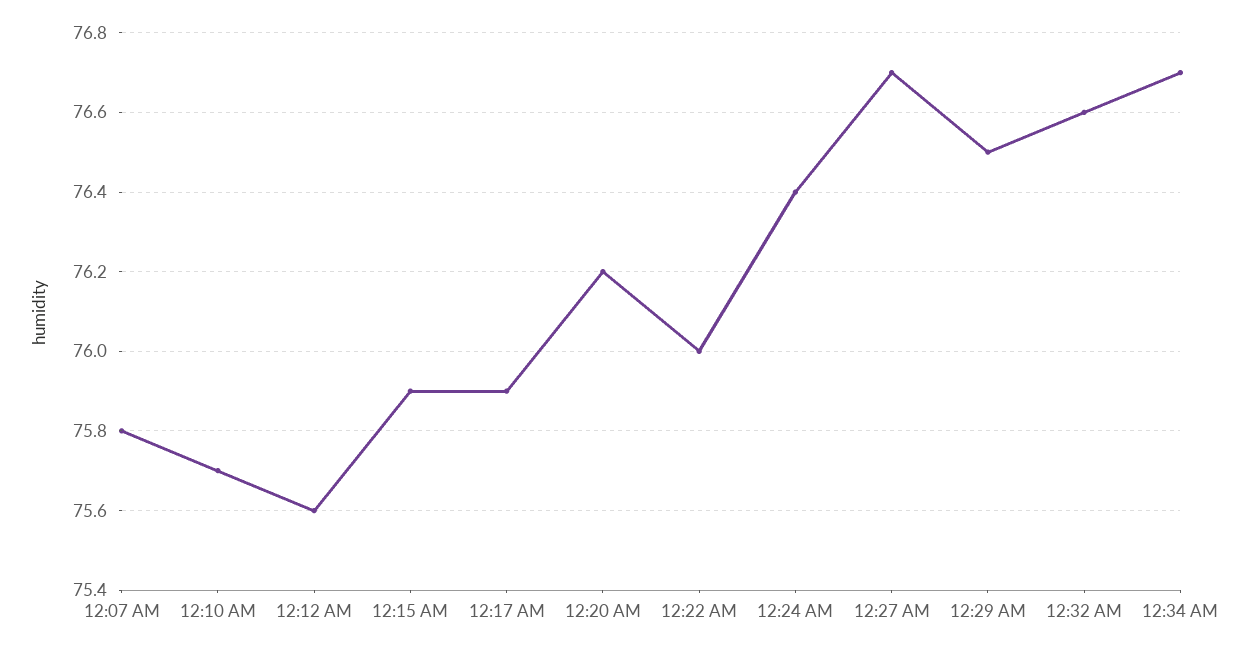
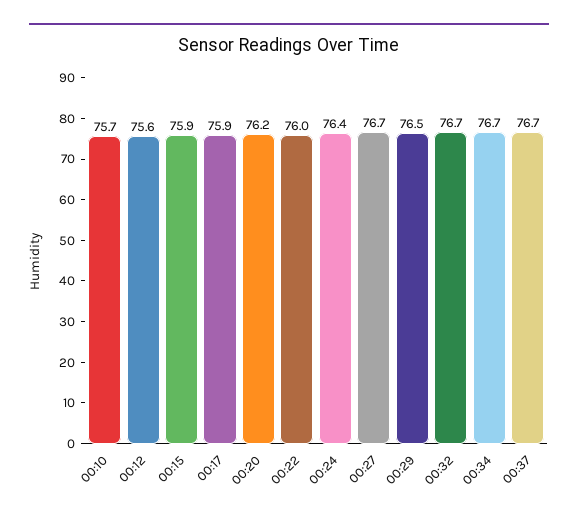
12:07 AM: 75.8 -> none
12:32 AM: 76.6 -> 76.7
00:37: none -> 76.7

